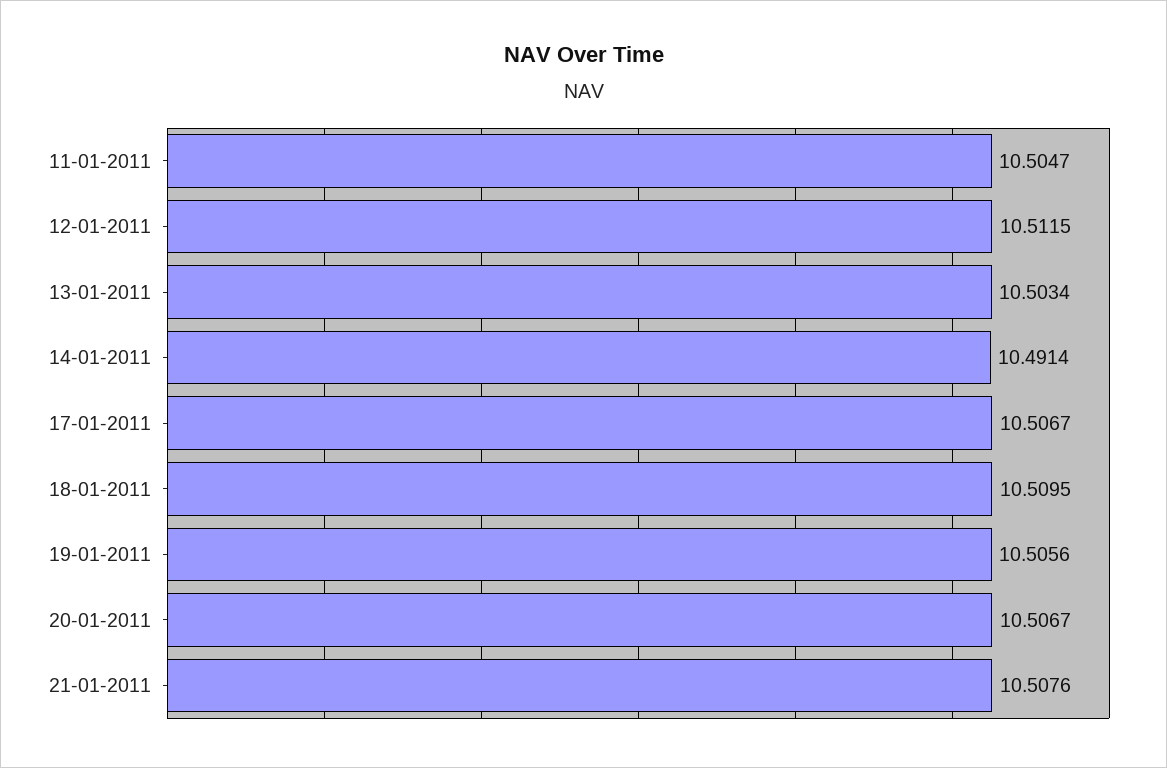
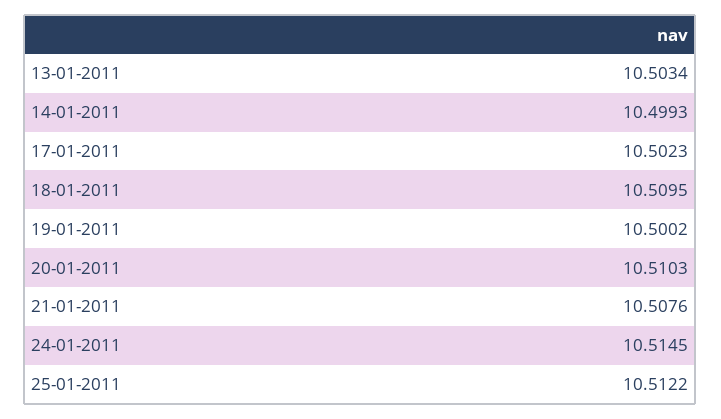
11-01-2011: 10.5047 -> none
12-01-2011: 10.5115 -> none
14-01-2011: 10.4914 -> 10.4993
17-01-2011: 10.5067 -> 10.5023
19-01-2011: 10.5056 -> 10.5002
20-01-2011: 10.5067 -> 10.5103
24-01-2011: none -> 10.5145
25-01-2011: none -> 10.5122

